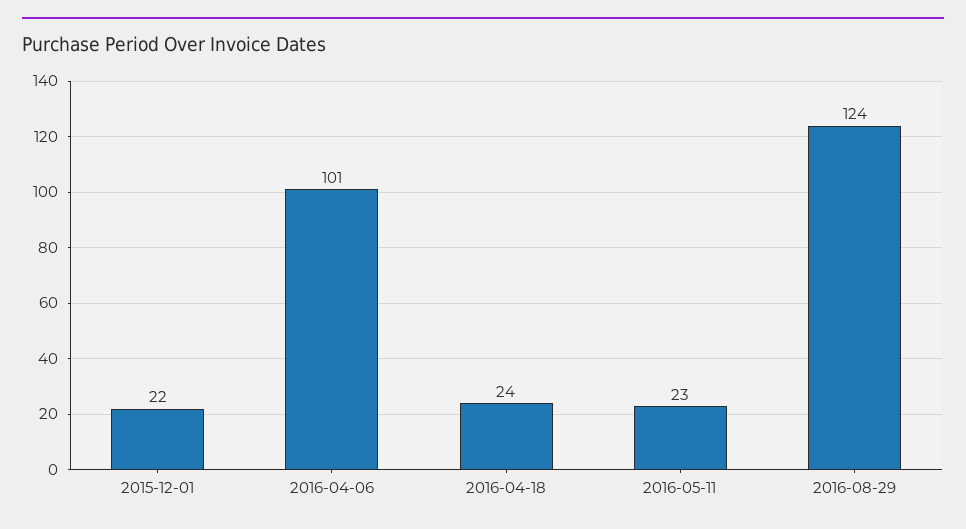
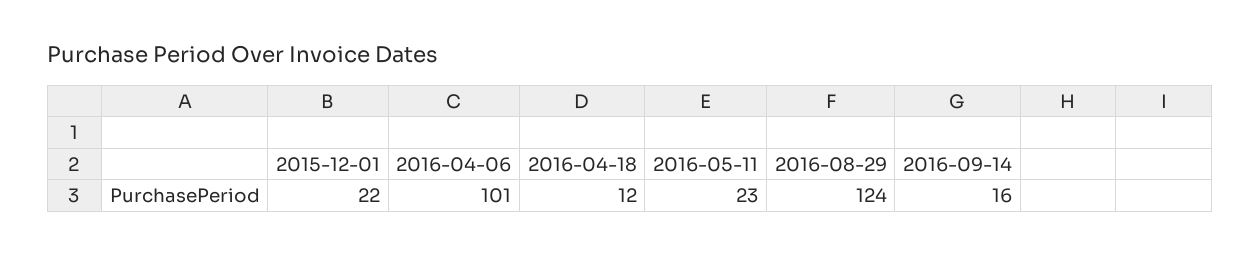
2016-04-18: 24 -> 12
2016-09-14: none -> 16

